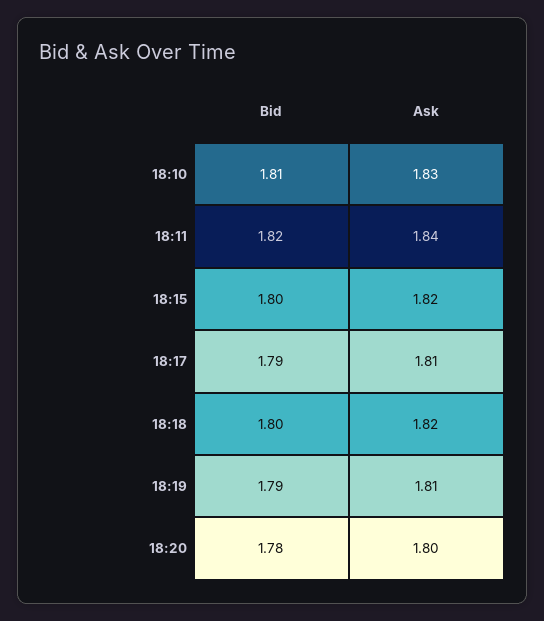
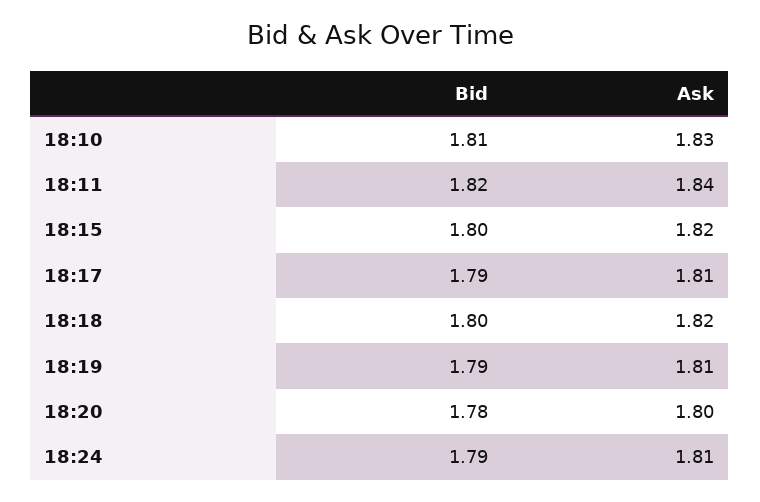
Bid, 18:24: none -> 1.79
Ask, 18:24: none -> 1.81

